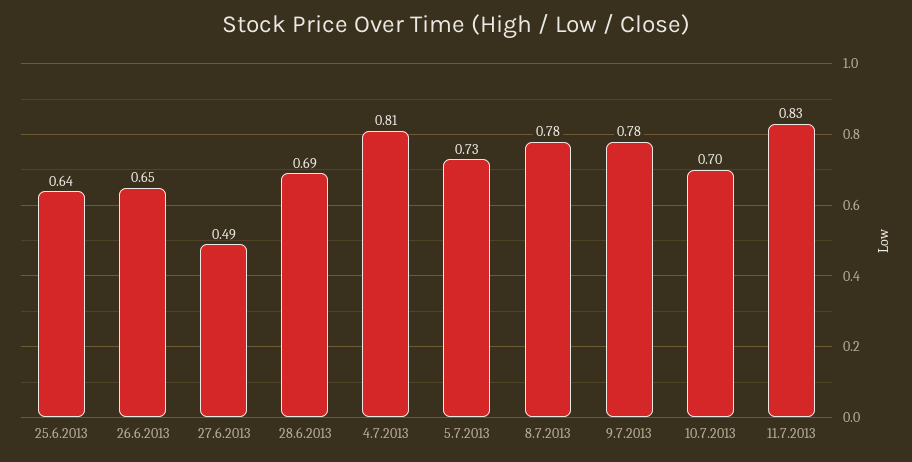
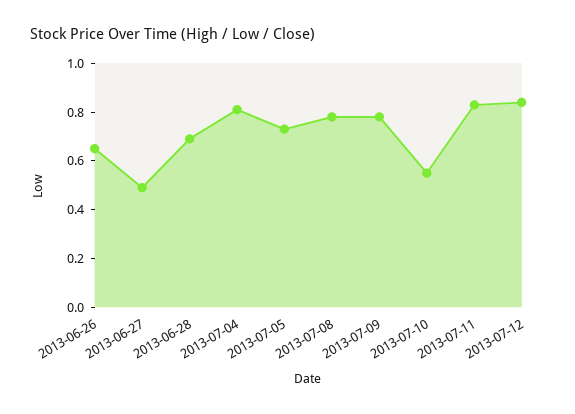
25.6.2013: 0.64 -> none
10.7.2013: 0.7 -> 0.55
2013-07-12: none -> 0.85

